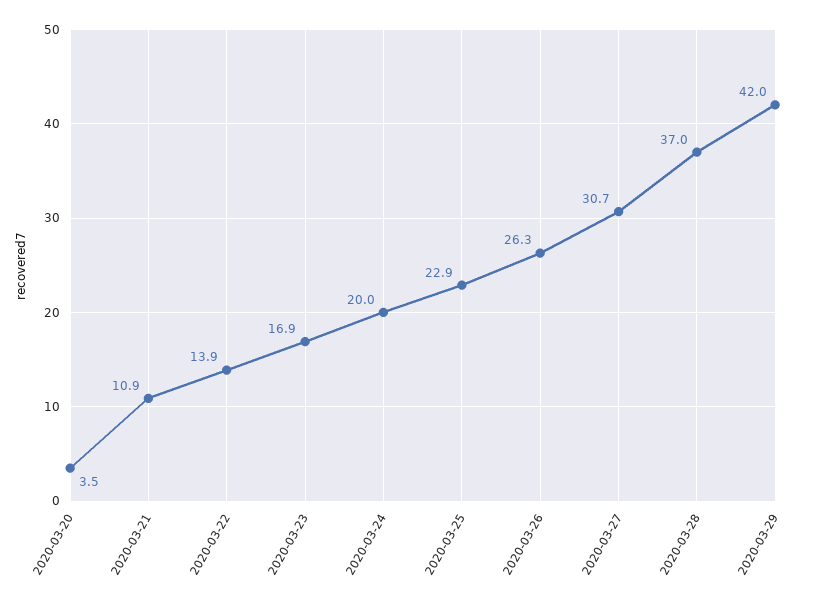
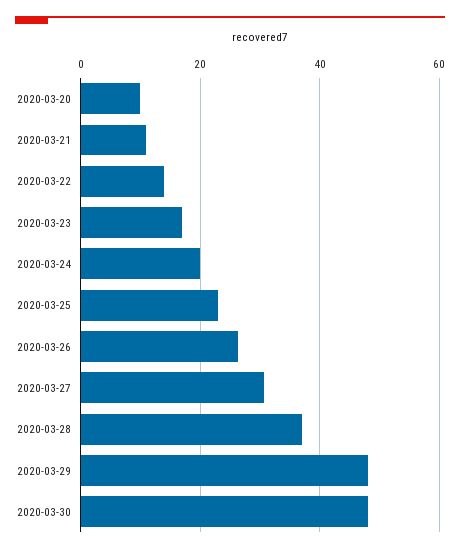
2020-03-20: 3.5 -> 10
2020-03-29: 42 -> 48
2020-03-30: none -> 48

